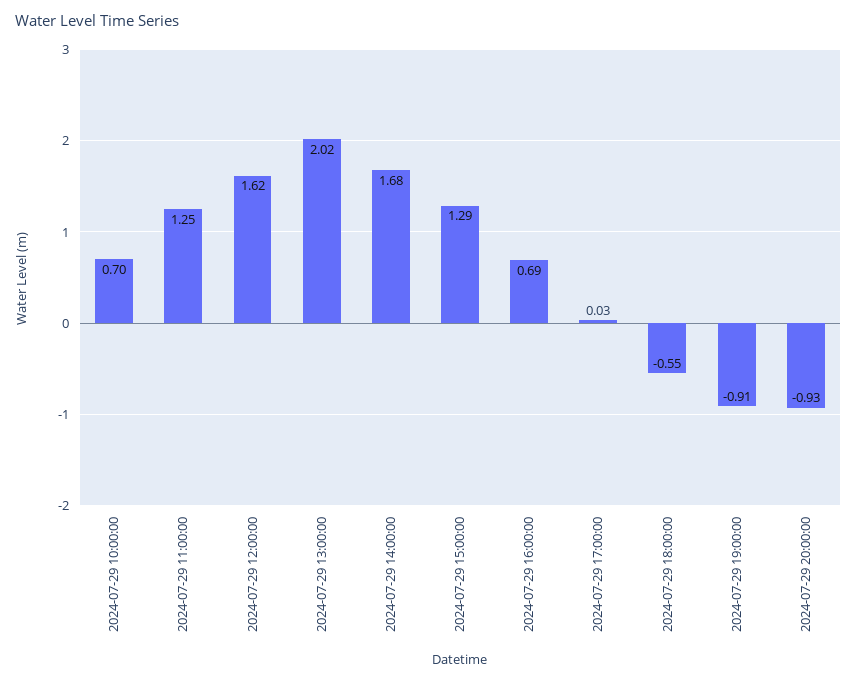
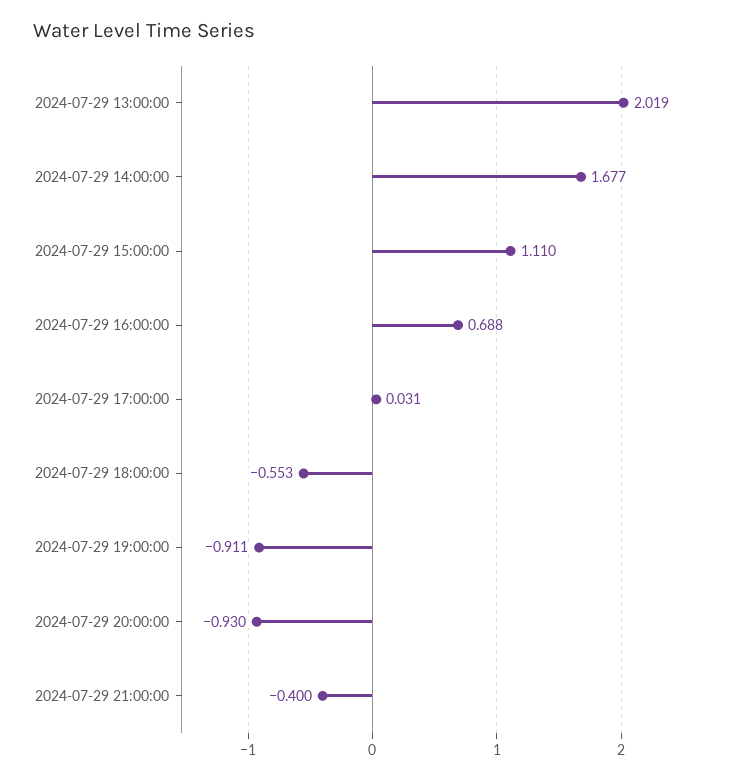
2024-07-29 10:00:00: 0.7 -> none
2024-07-29 11:00:00: 1.25 -> none
2024-07-29 12:00:00: 1.62 -> none
2024-07-29 15:00:00: 1.29 -> 1.11
2024-07-29 21:00:00: none -> -0.4

